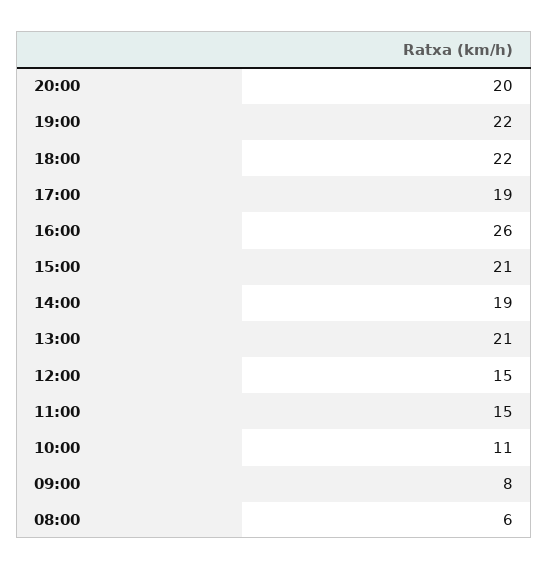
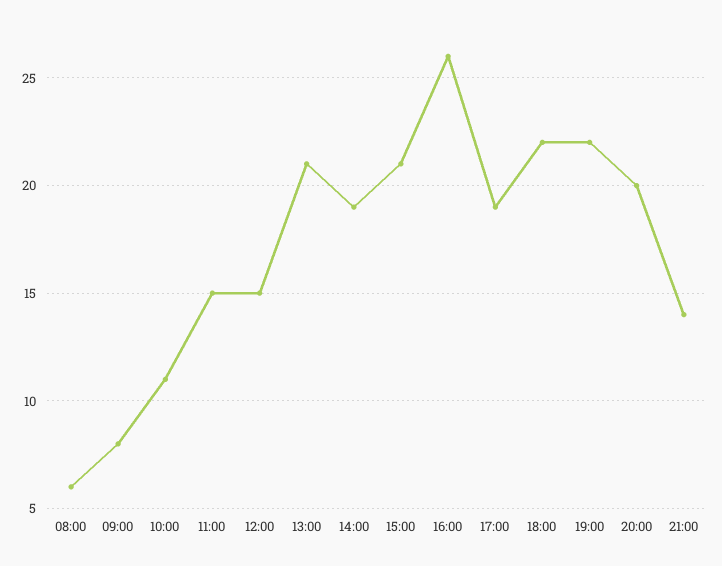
21:00: none -> 14

